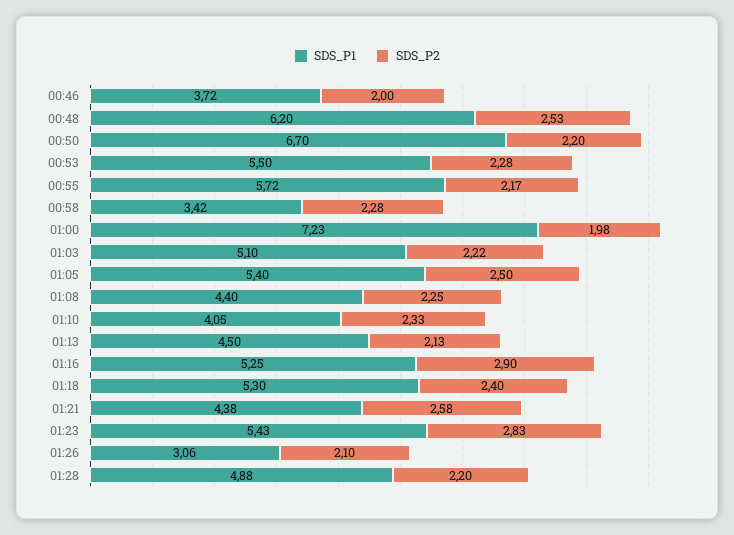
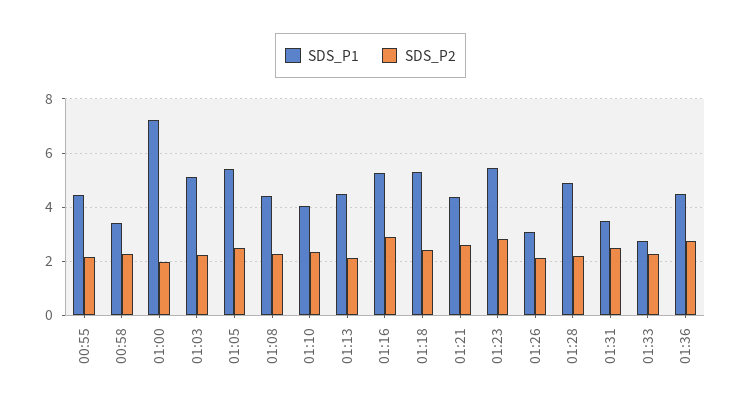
SDS_P1, 00:46: 3.72 -> none
SDS_P2, 00:46: 2 -> none
SDS_P1, 00:48: 6.2 -> none
SDS_P2, 00:48: 2.53 -> none
SDS_P1, 00:50: 6.7 -> none
SDS_P2, 00:50: 2.2 -> none
SDS_P1, 00:53: 5.5 -> none
SDS_P2, 00:53: 2.28 -> none
SDS_P1, 00:55: 5.72 -> 4.5
SDS_P1, 01:31: none -> 3.5
SDS_P2, 01:31: none -> 2.5
SDS_P1, 01:33: none -> 2.75
SDS_P2, 01:33: none -> 2.25
SDS_P1, 01:36: none -> 4.5
SDS_P2, 01:36: none -> 2.75

